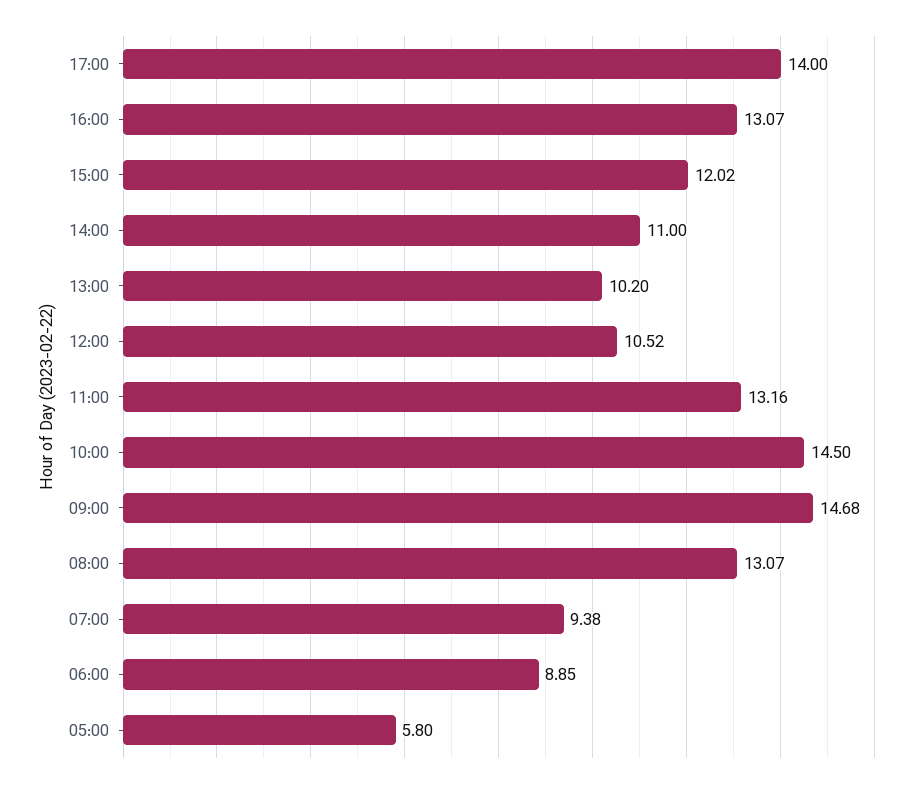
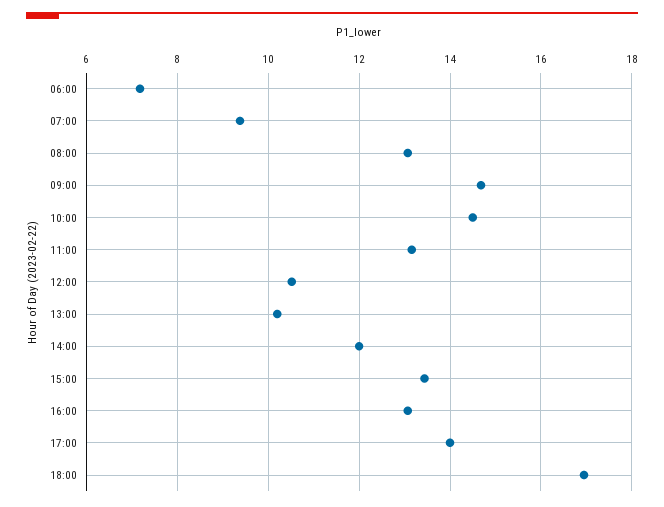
15:00: 12.02 -> 13.4
14:00: 11 -> 12
06:00: 8.85 -> 7.2
05:00: 5.8 -> none
18:00: none -> 17

